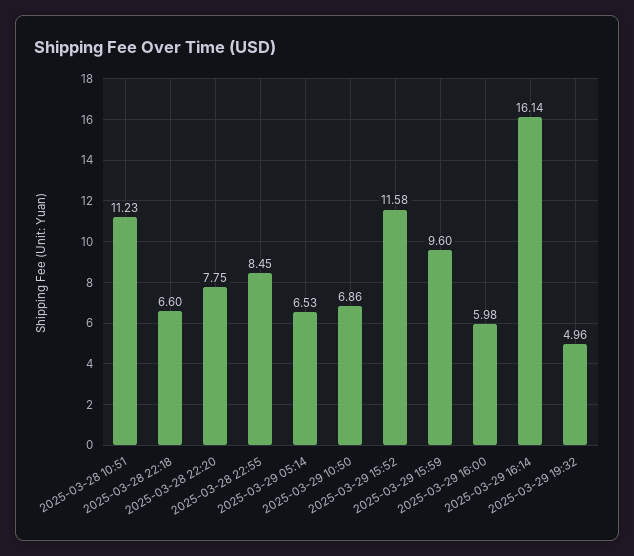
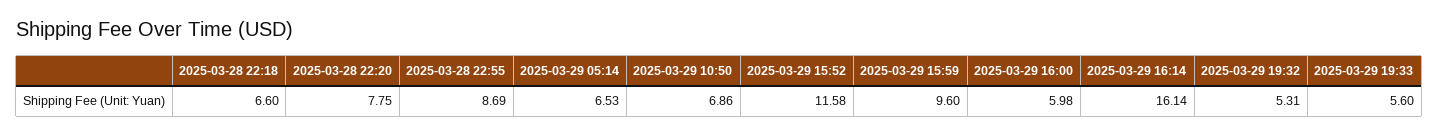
2025-03-28 10:51: 11.23 -> none
2025-03-28 22:55: 8.45 -> 8.69
2025-03-29 19:32: 4.96 -> 5.31
2025-03-29 19:33: none -> 5.6

